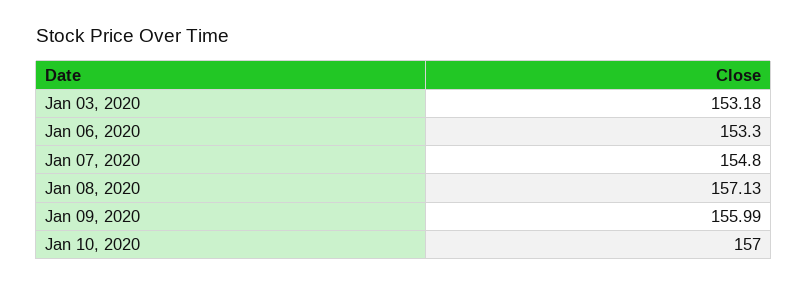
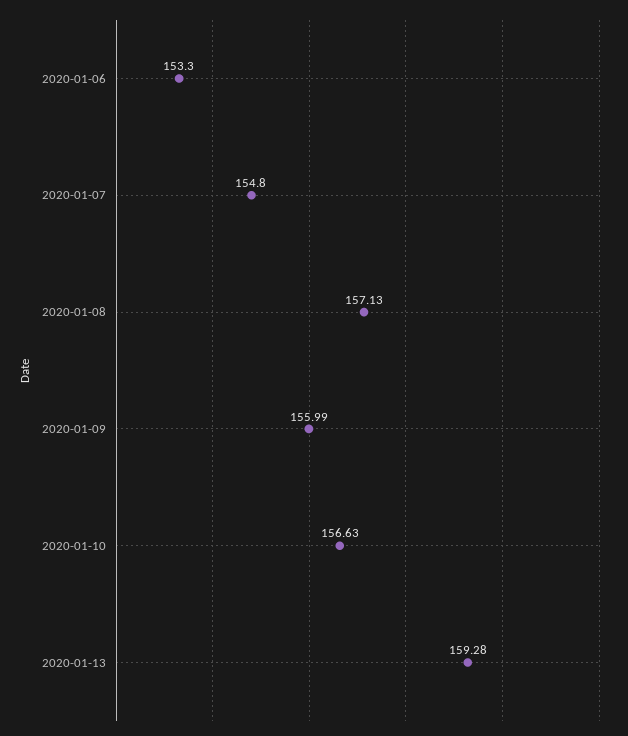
Jan 03, 2020: 153.18 -> none
Jan 10, 2020: 157 -> 156.63
2020-01-13: none -> 159.28

